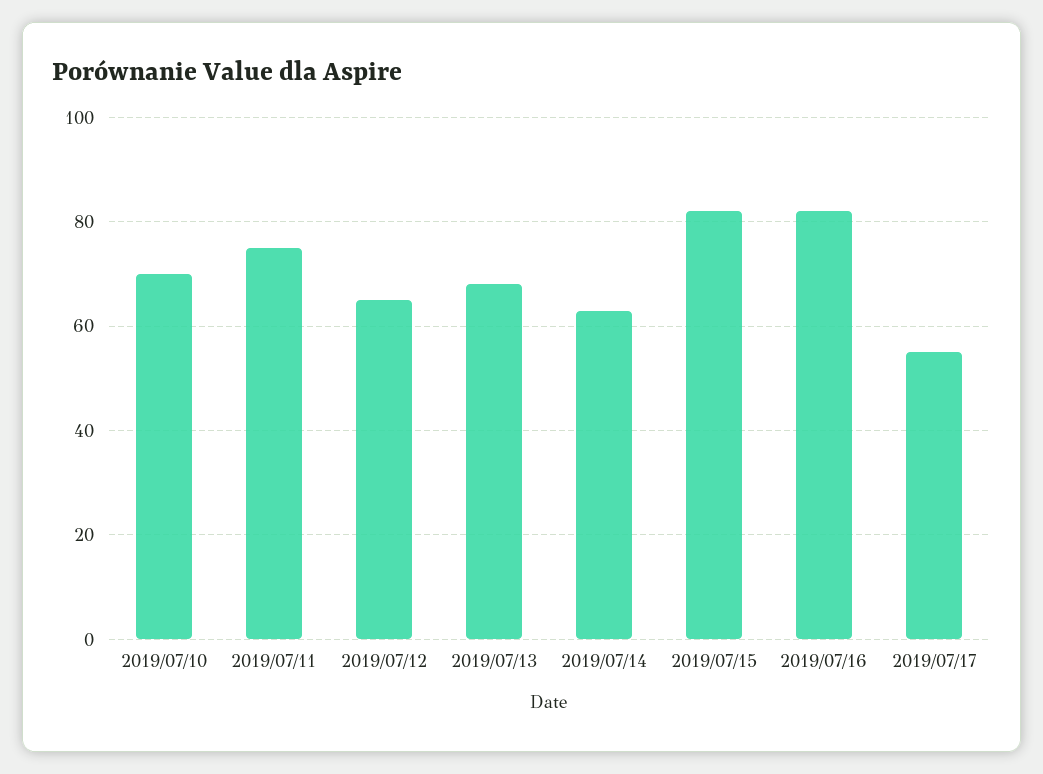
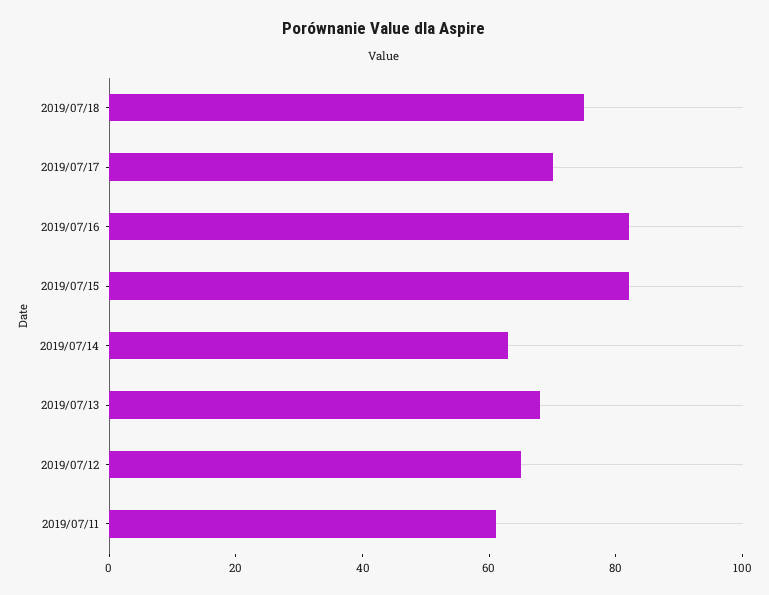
2019/07/10: 70 -> none
2019/07/11: 75 -> 60
2019/07/17: 55 -> 70
2019/07/18: none -> 75

